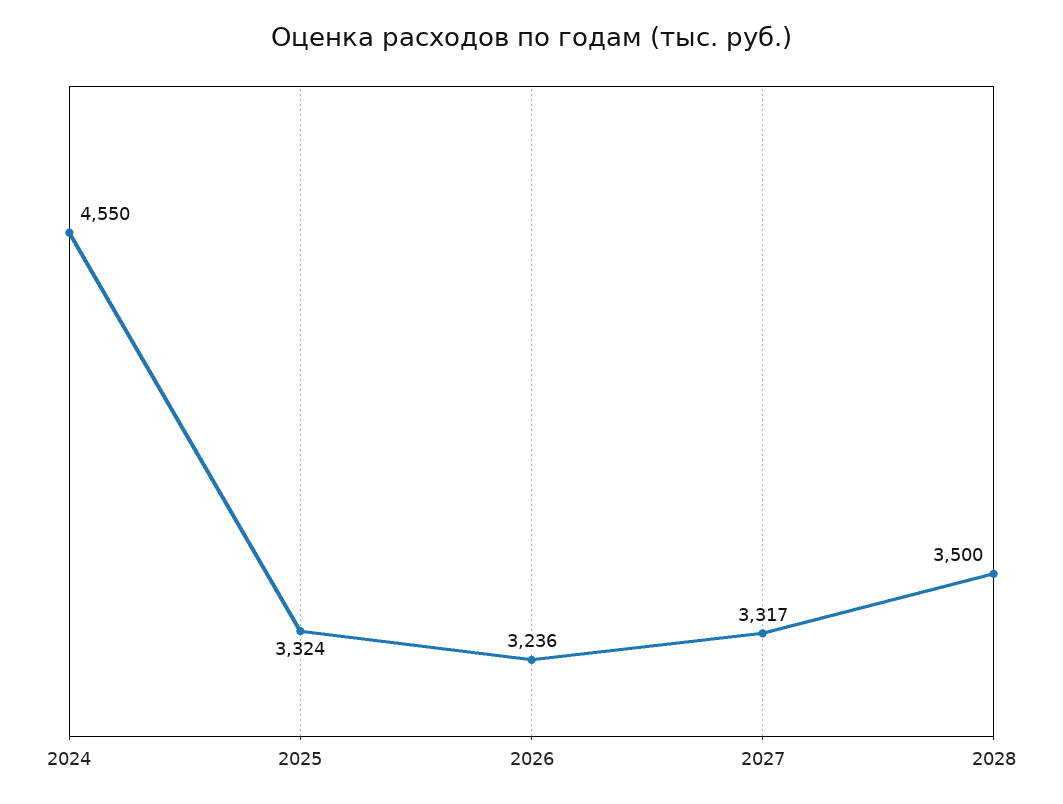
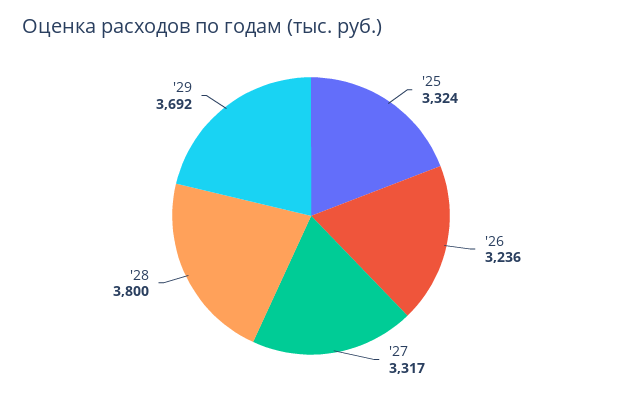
2024: 4550 -> none
2028: 3500 -> 3800
'29: none -> 3692

